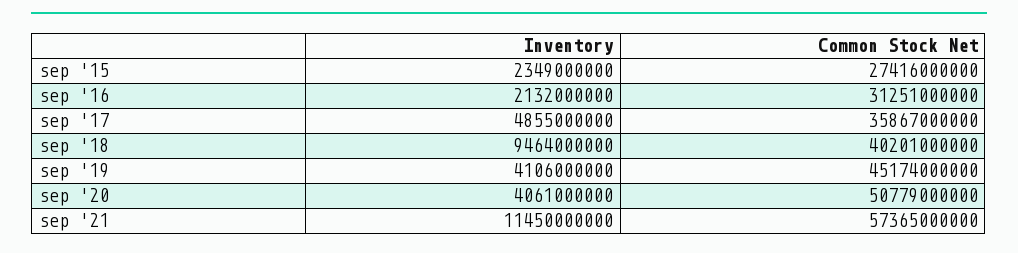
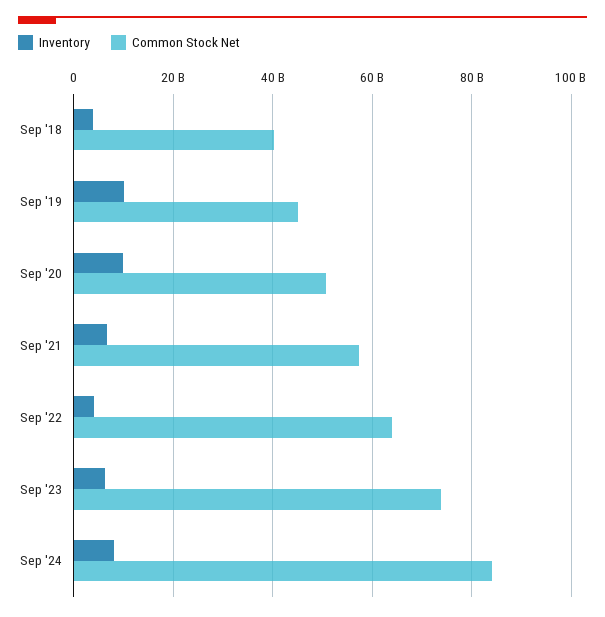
Inventory, sep '15: 2349000000 -> none
Common Stock Net, sep '15: 27416000000 -> none
Inventory, sep '16: 2132000000 -> none
Common Stock Net, sep '16: 31251000000 -> none
Inventory, sep '17: 4855000000 -> none
Common Stock Net, sep '17: 35867000000 -> none
Inventory, sep '18: 9464000000 -> 4000000000
Inventory, sep '19: 4106000000 -> 10000000000
Inventory, sep '20: 4061000000 -> 10000000000
Inventory, sep '21: 11450000000 -> 6000000000
Inventory, Sep '22: none -> 4000000000
Common Stock Net, Sep '22: none -> 64000000000
Inventory, Sep '23: none -> 6000000000
Common Stock Net, Sep '23: none -> 74000000000
Inventory, Sep '24: none -> 8000000000
Common Stock Net, Sep '24: none -> 84000000000

